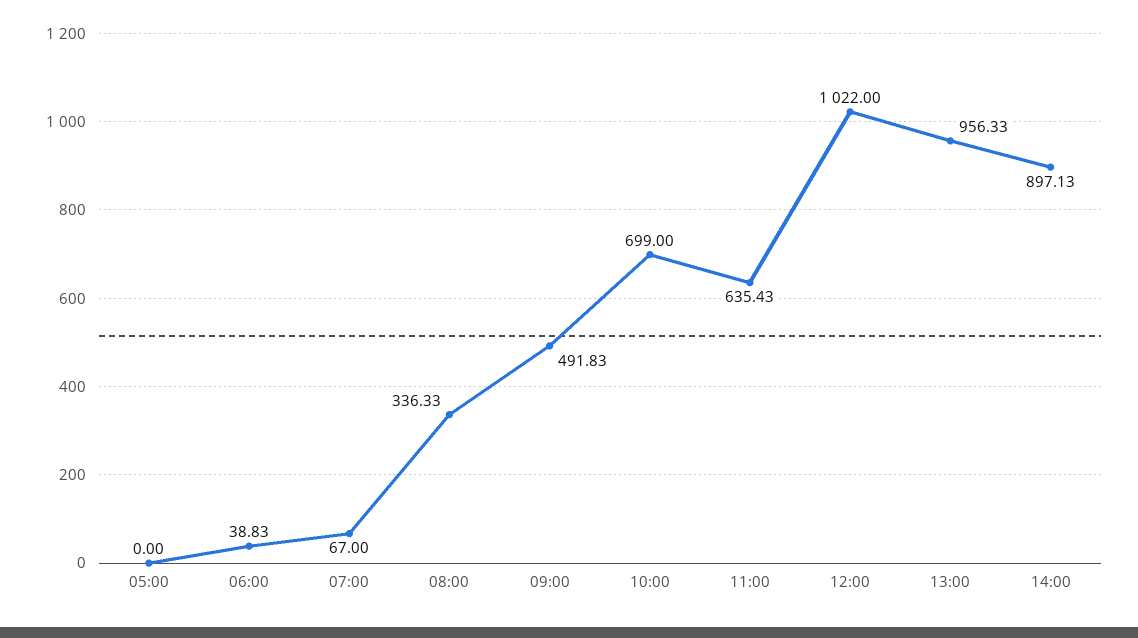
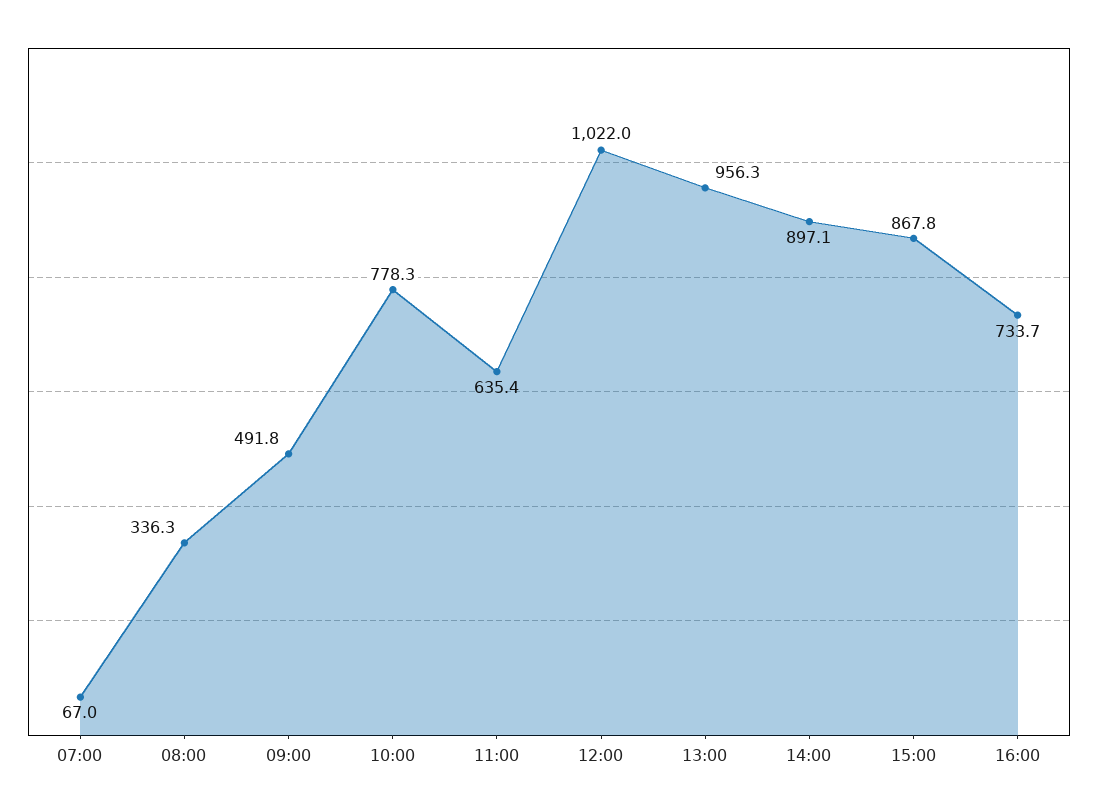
05:00: 0 -> none
06:00: 38.83 -> none
10:00: 699 -> 778.3
15:00: none -> 867.8
16:00: none -> 733.7

